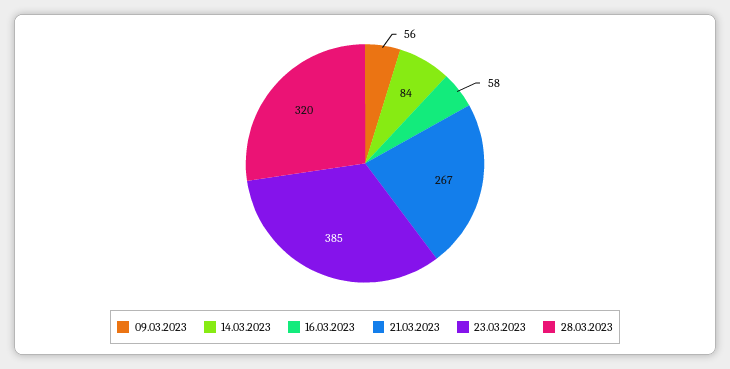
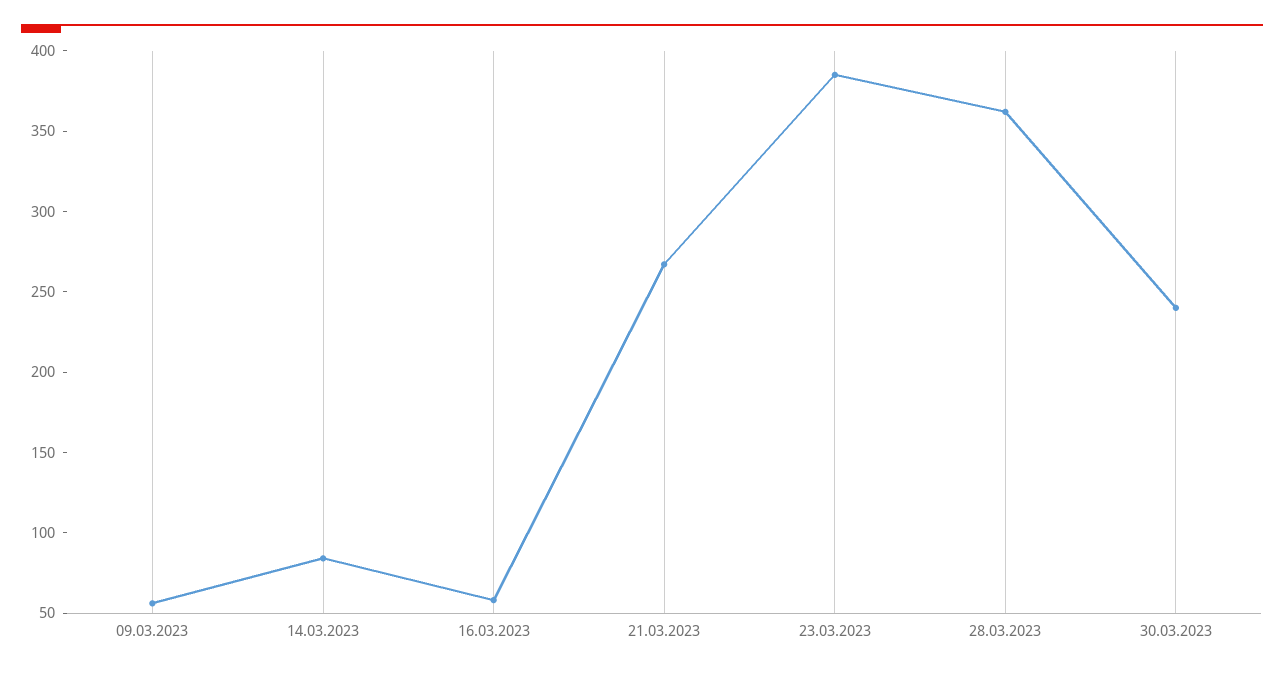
28.03.2023: 320 -> 360
30.03.2023: none -> 240

